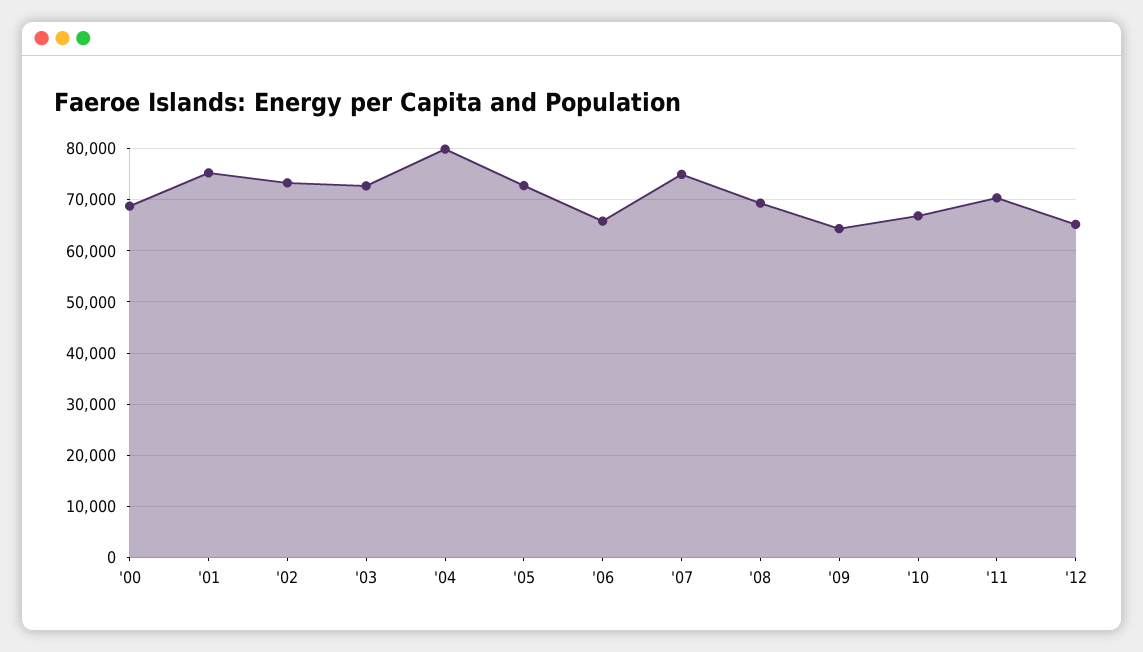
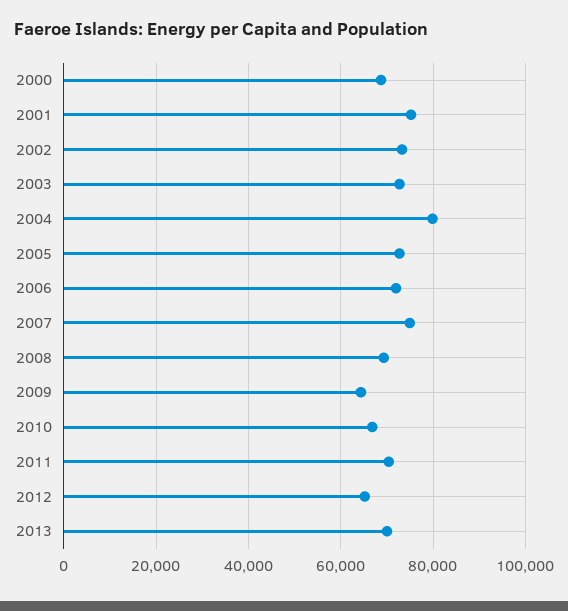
'06: 66000 -> 72000
2013: none -> 70000

